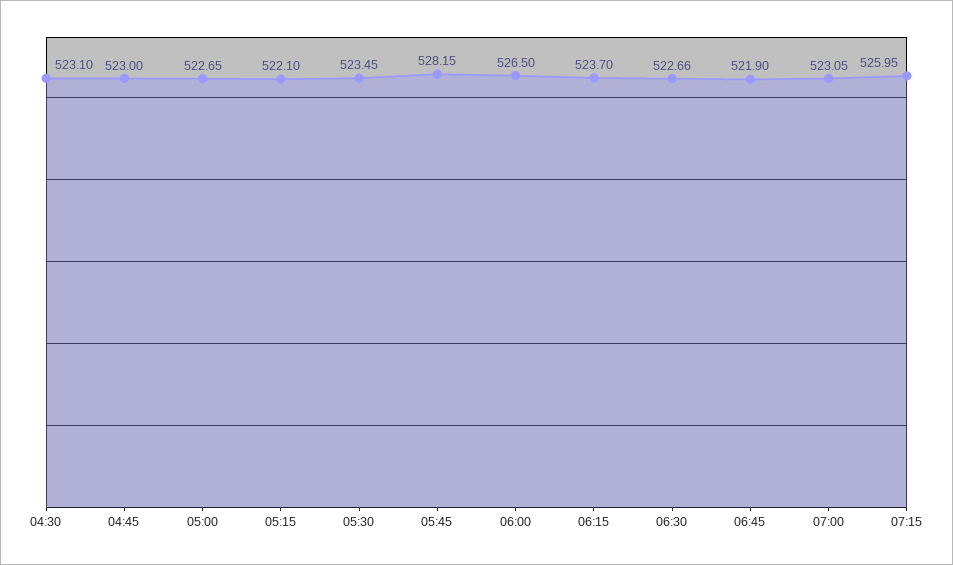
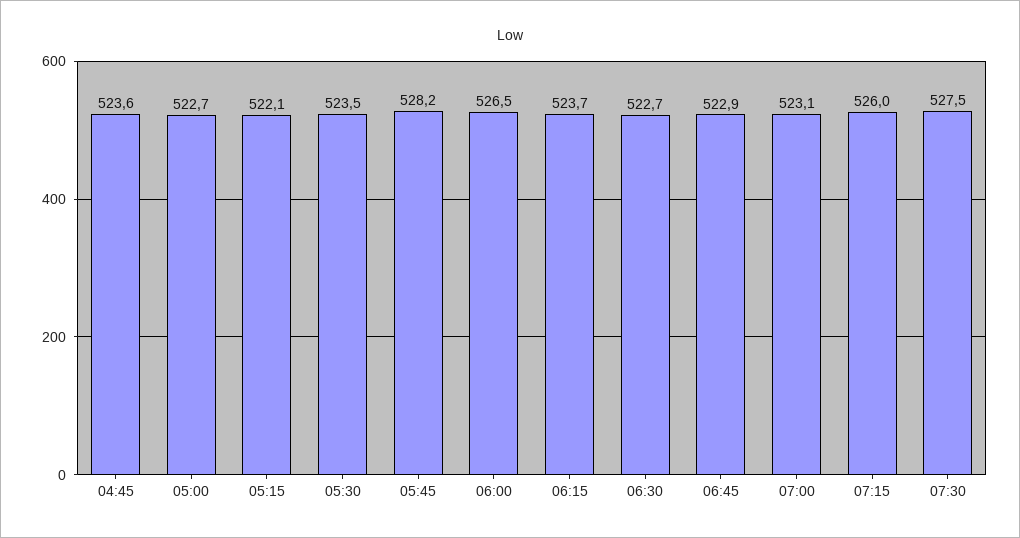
04:30: 523.1 -> none
04:45: 523 -> 523.6
06:45: 521.9 -> 522.9
07:30: none -> 527.5

